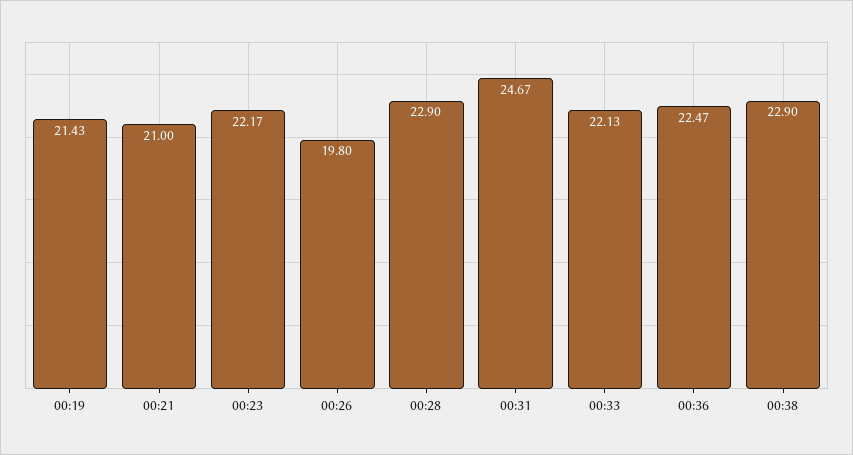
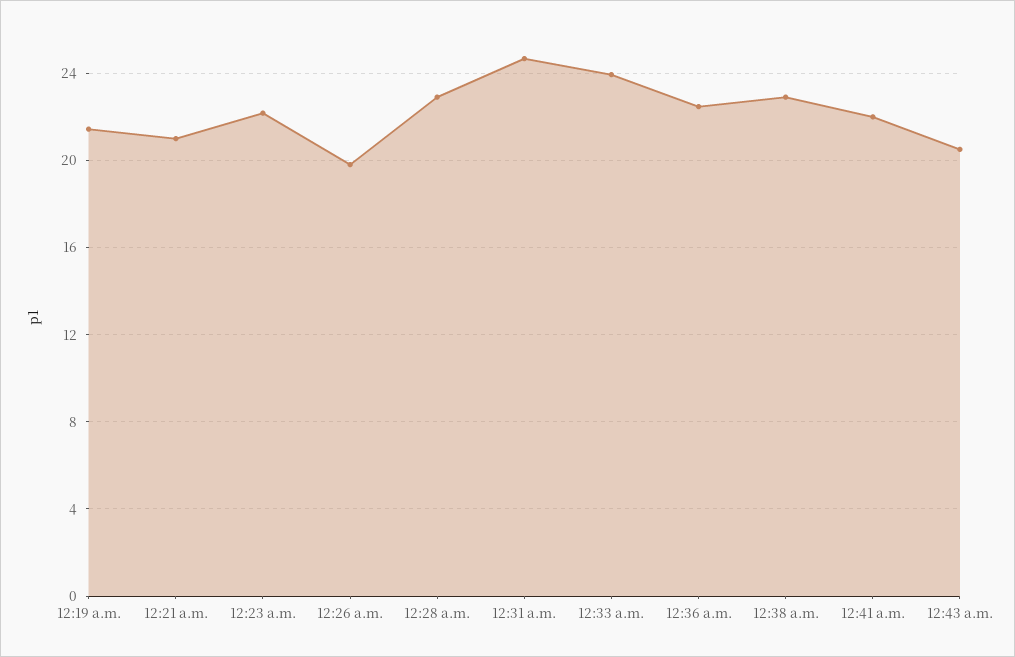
00:33: 22.13 -> 24
12:41 a.m.: none -> 22
12:43 a.m.: none -> 20.5

